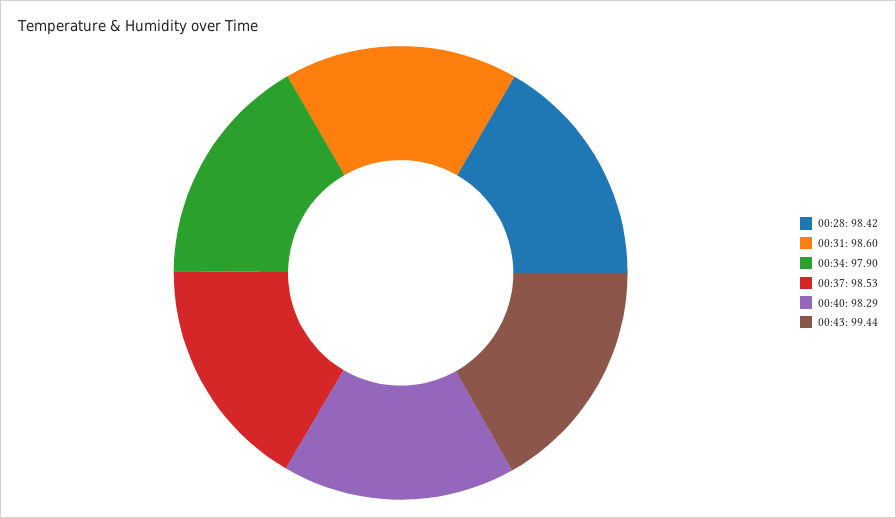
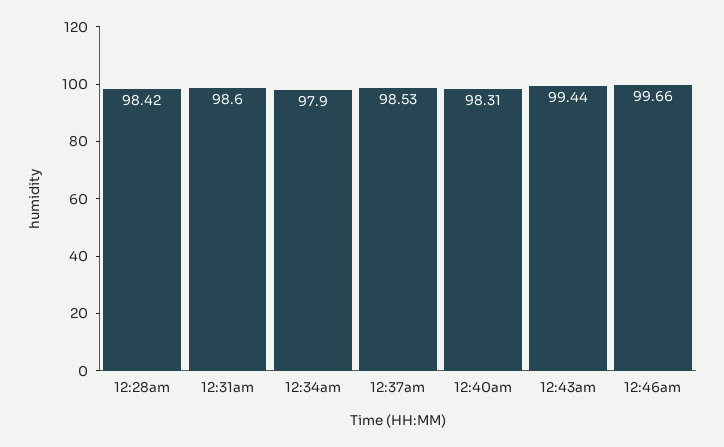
00:40: 98.29 -> 98.31
12:46am: none -> 99.66

